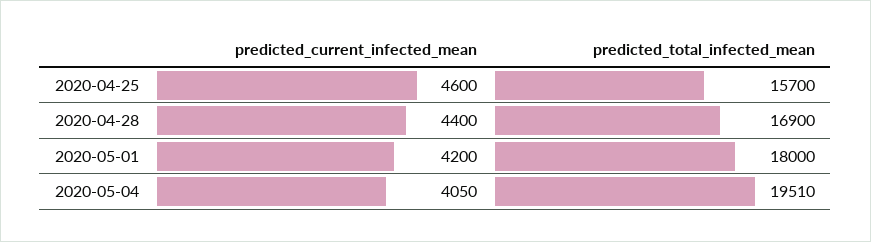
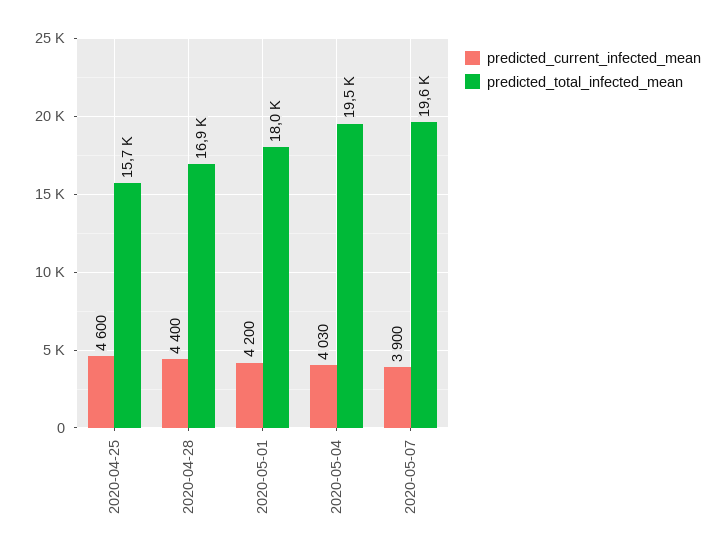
predicted_current_infected_mean, 2020-05-04: 4050 -> 4030
predicted_current_infected_mean, 2020-05-07: none -> 3900
predicted_total_infected_mean, 2020-05-07: none -> 19600

